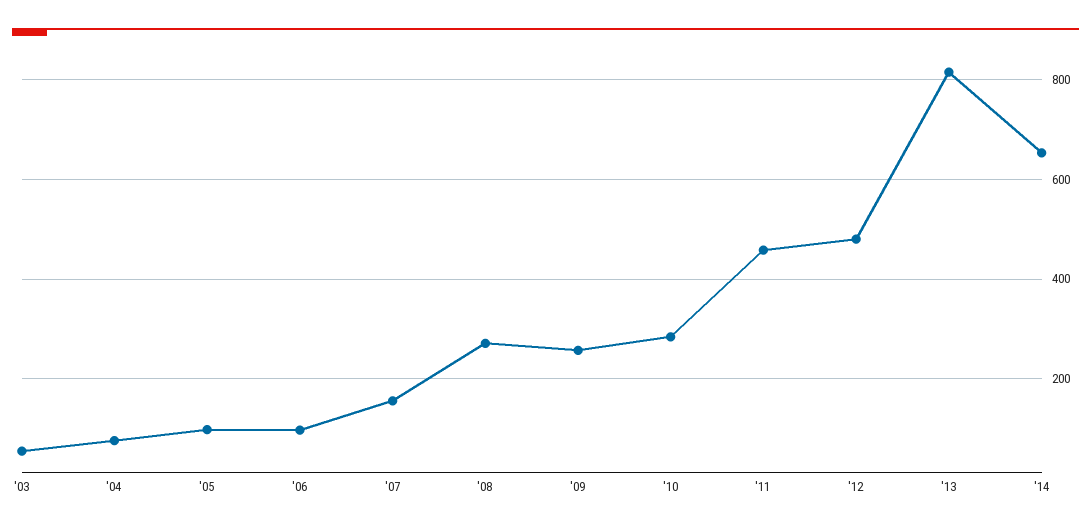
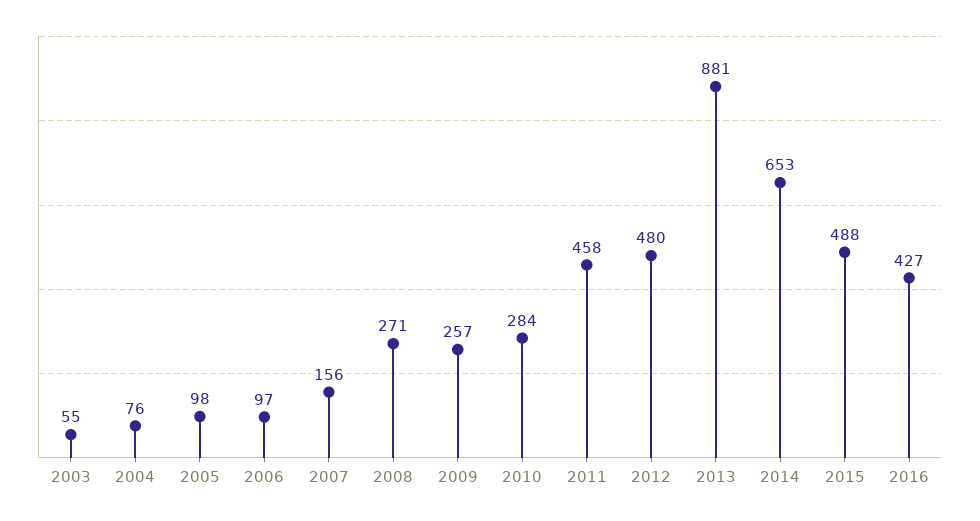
'13: 820 -> 881
2015: none -> 488
2016: none -> 427

